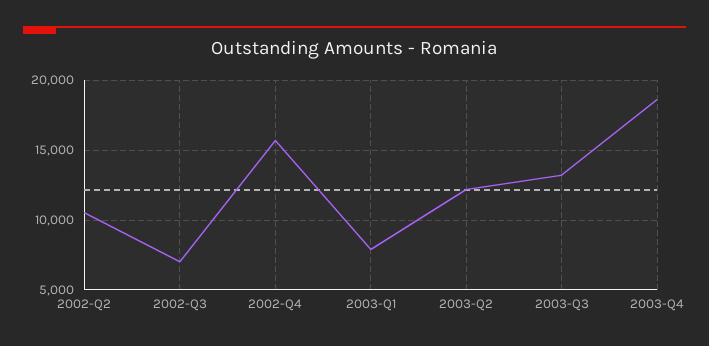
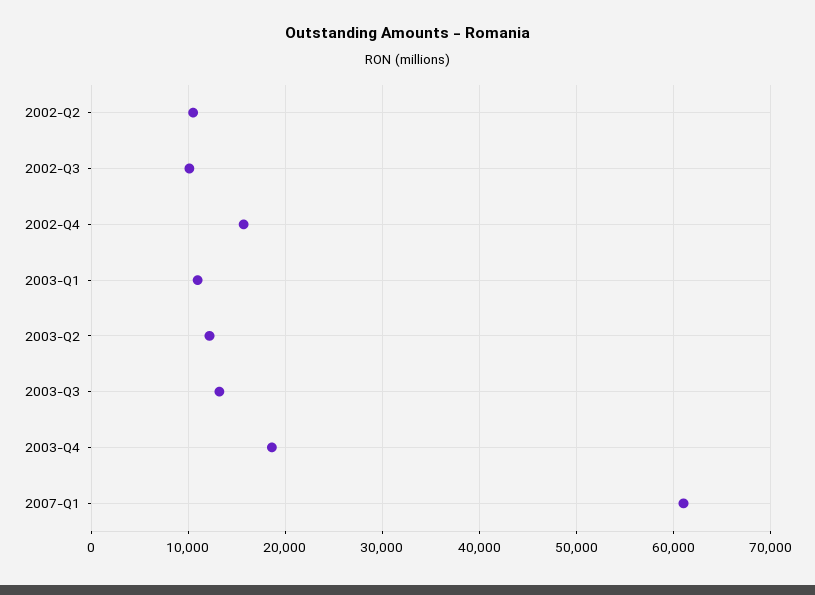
2002-Q3: 7000 -> 10000
2003-Q1: 8000 -> 11000
2007-Q1: none -> 61000

